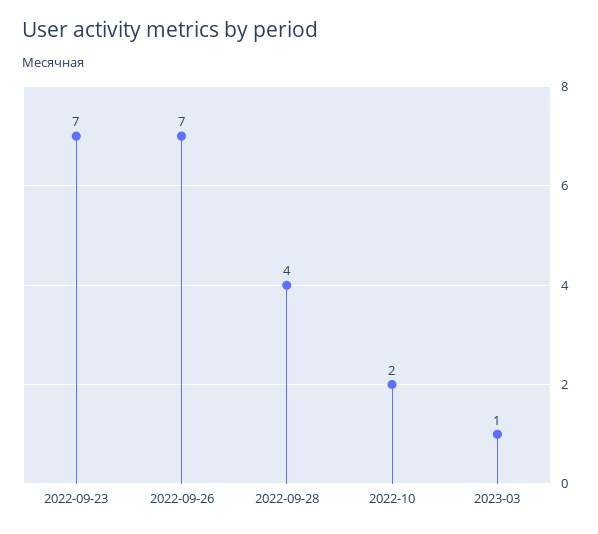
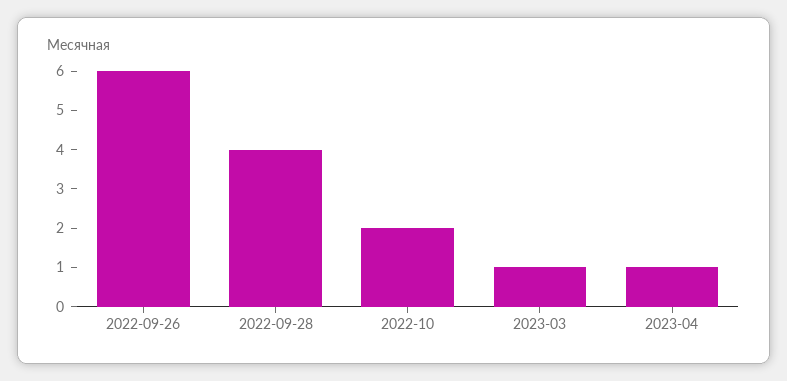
2022-09-23: 7 -> none
2022-09-26: 7 -> 6
2023-04: none -> 1

